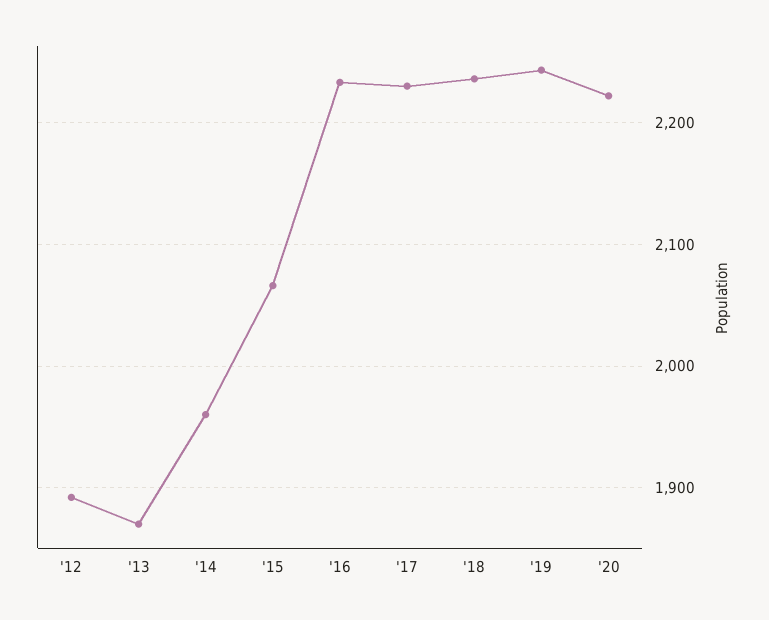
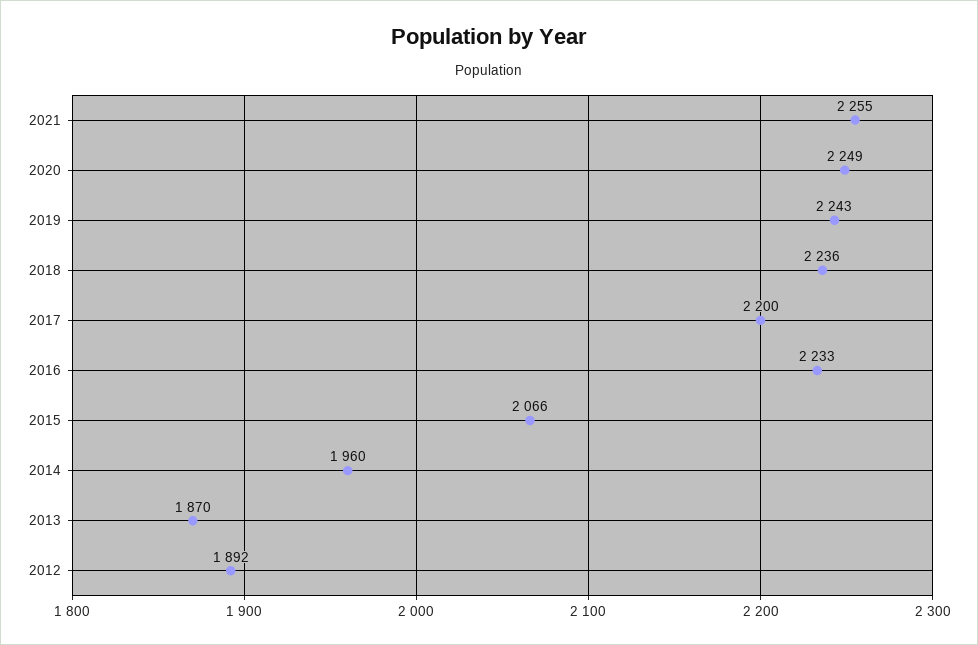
'17: 2230 -> 2200
'20: 2220 -> 2249
2021: none -> 2255

